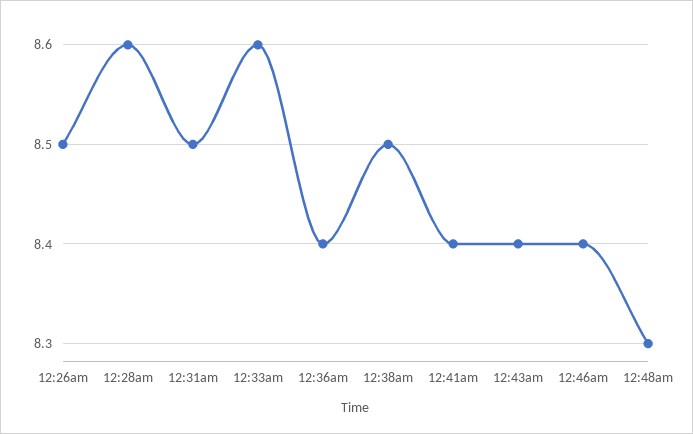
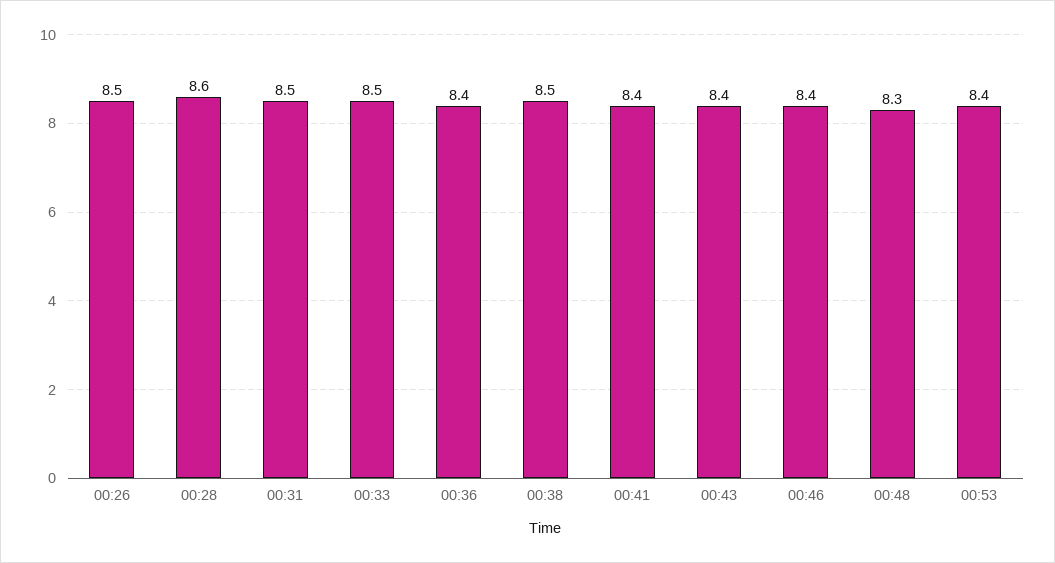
12:33am: 8.6 -> 8.5
00:53: none -> 8.4

